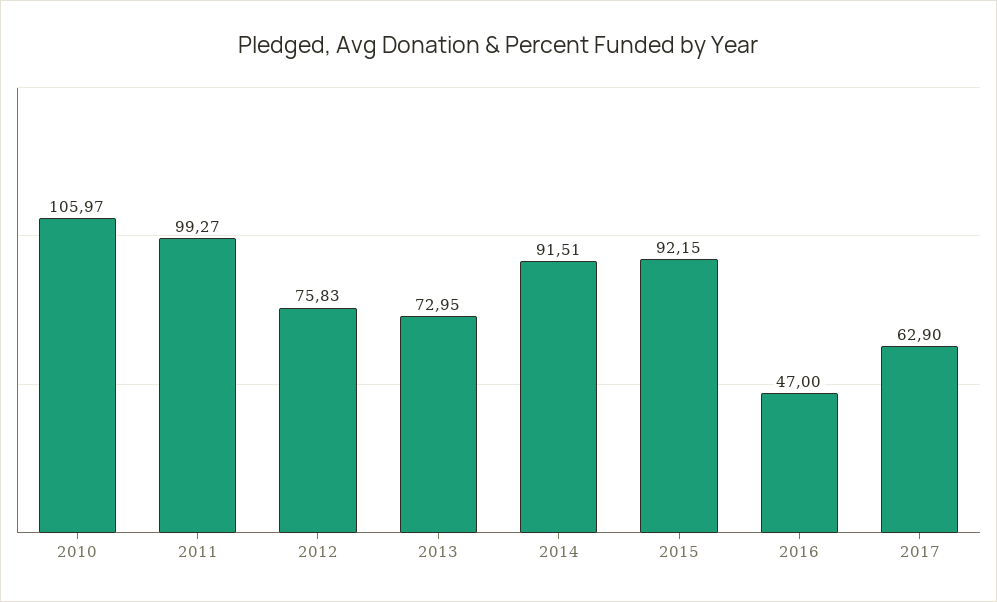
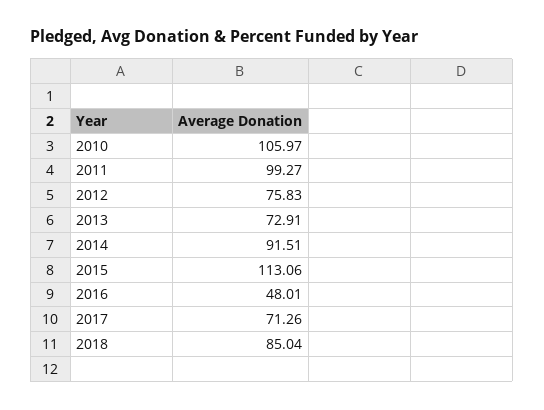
2013: 72.95 -> 72.91
2015: 92.15 -> 113.06
2016: 47 -> 48.01
2017: 62.9 -> 71.26
2018: none -> 85.04

